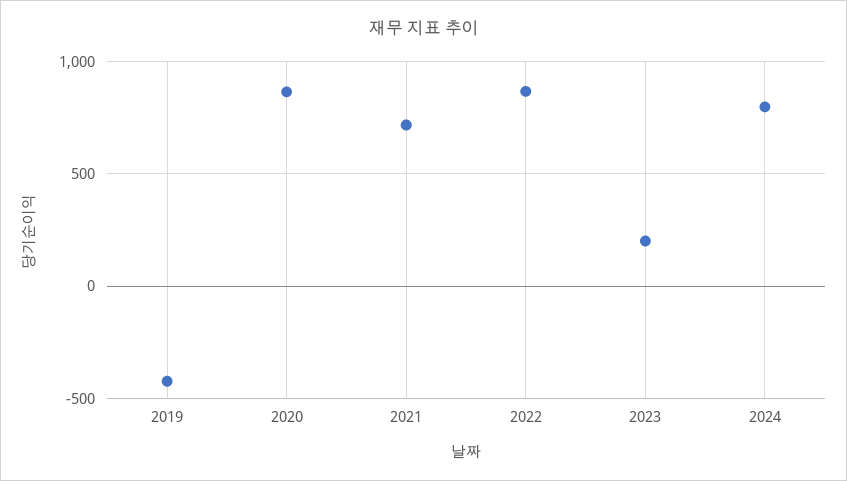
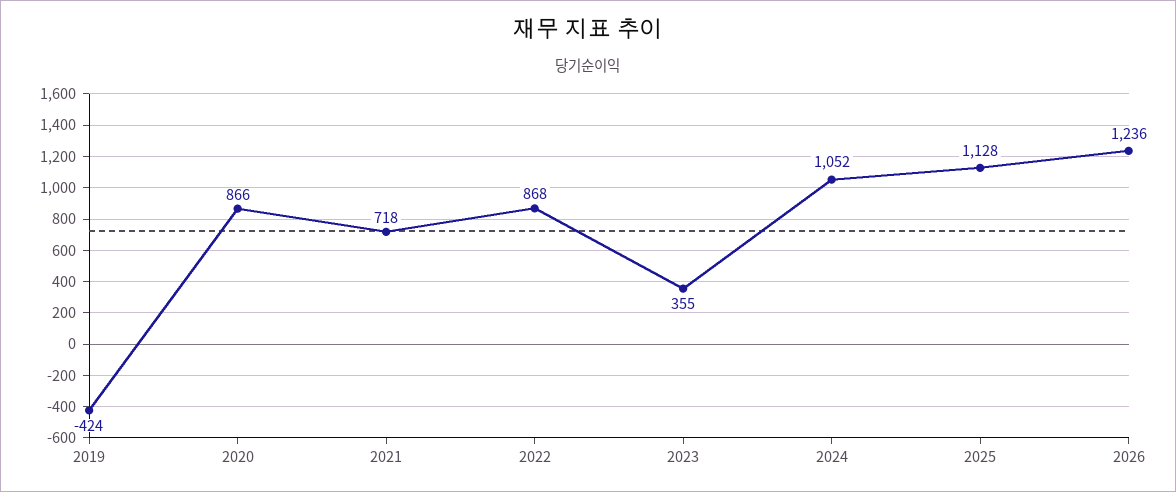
2023: 200 -> 355
2024: 800 -> 1052
2025: none -> 1128
2026: none -> 1236

